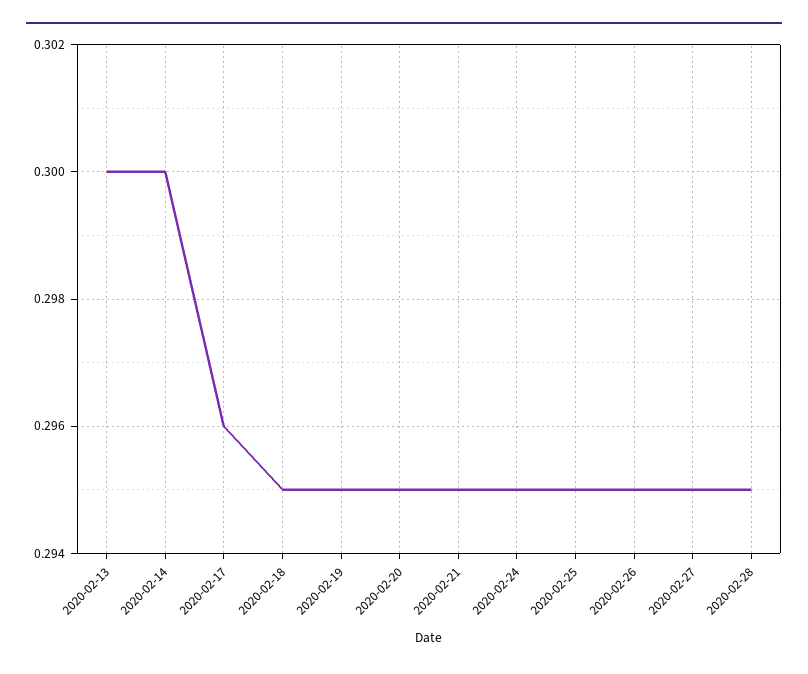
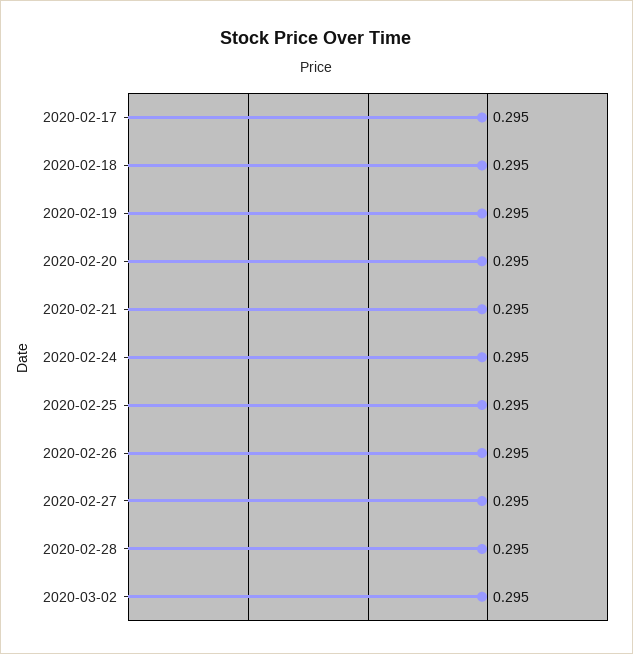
2020-02-13: 0.3 -> none
2020-02-14: 0.3 -> none
2020-02-17: 0.296 -> 0.295
2020-03-02: none -> 0.295

